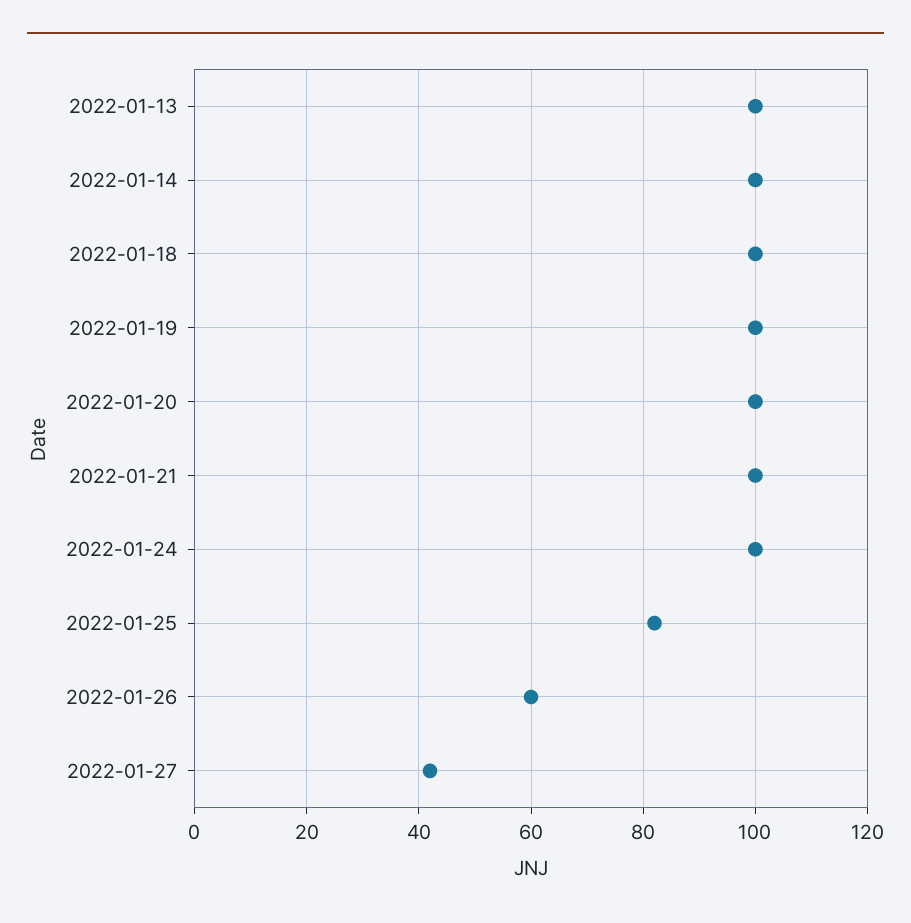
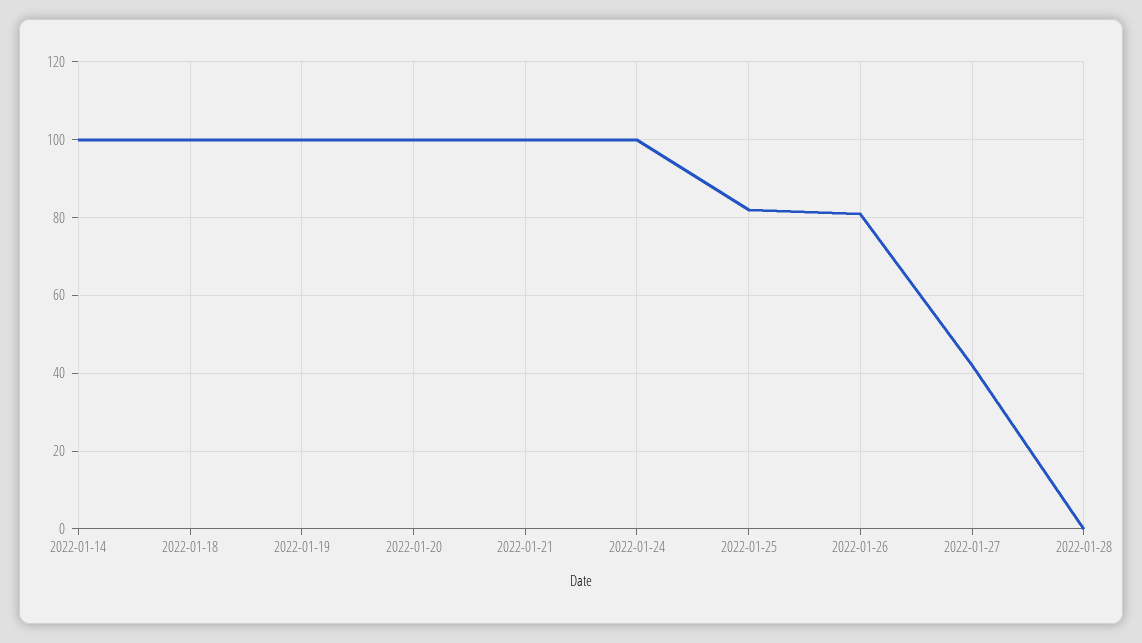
2022-01-13: 100 -> none
2022-01-26: 60 -> 80
2022-01-28: none -> 0

